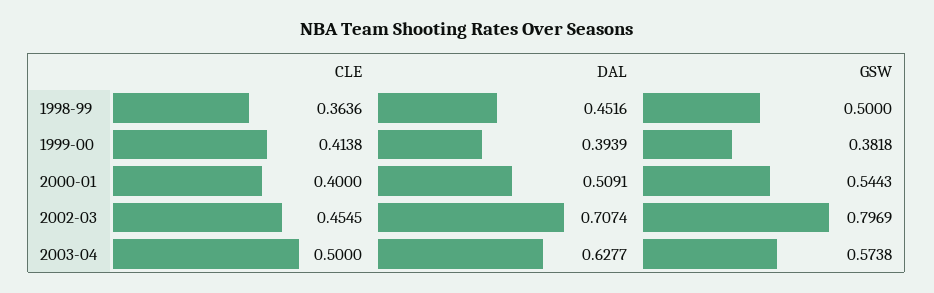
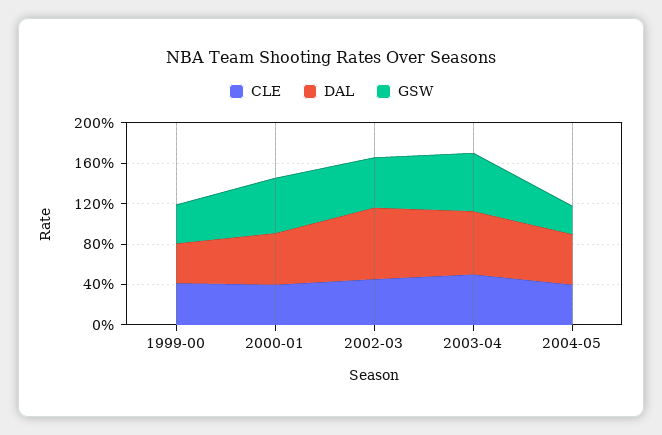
CLE, 1998-99: 0.3636 -> none
DAL, 1998-99: 0.4516 -> none
GSW, 1998-99: 0.5 -> none
GSW, 2002-03: 0.7969 -> 0.5
CLE, 2004-05: none -> 0.4
DAL, 2004-05: none -> 0.5
GSW, 2004-05: none -> 0.3

